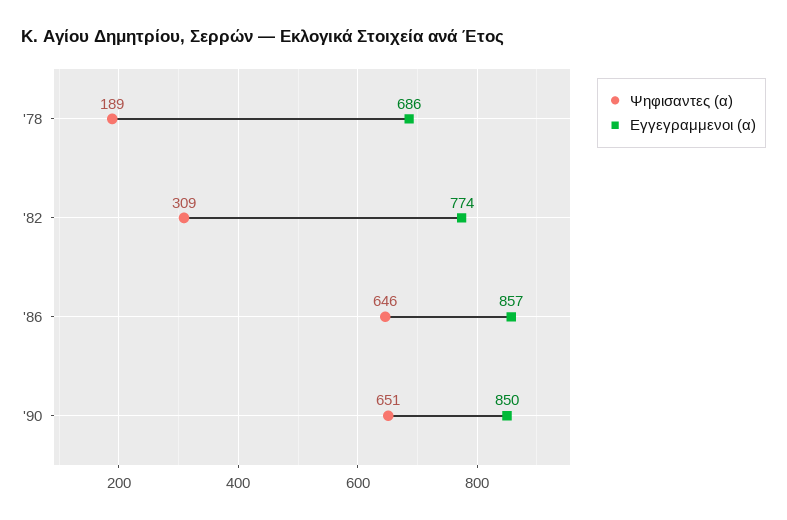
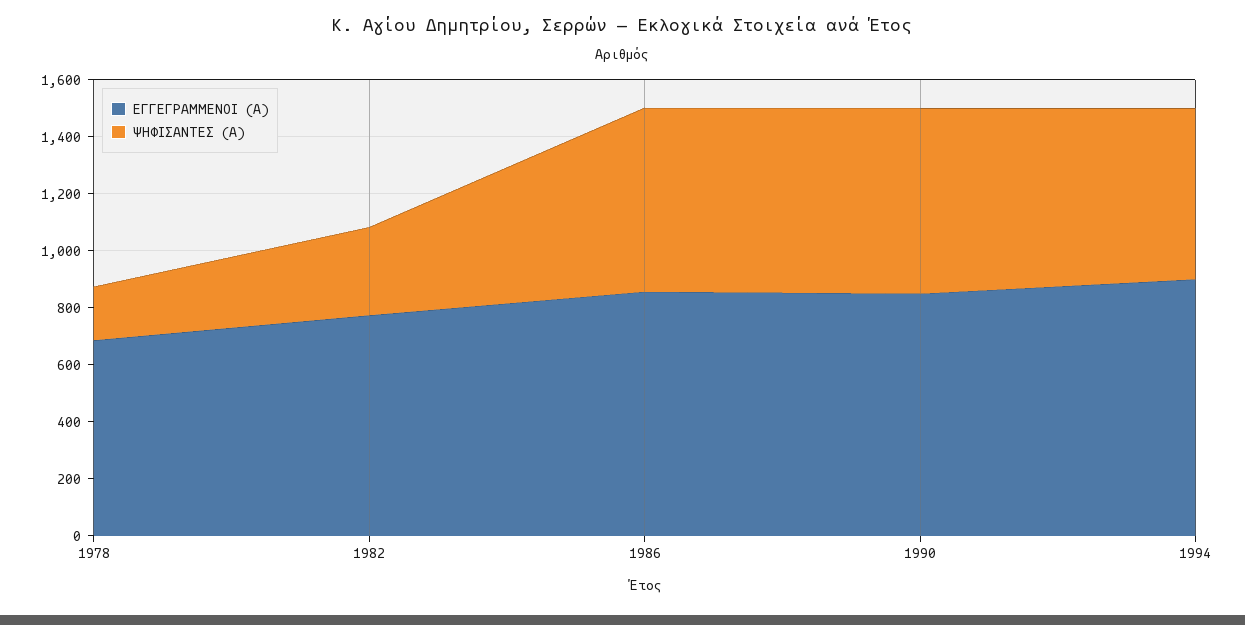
Εγγεγραμμενοι (α), 1994: none -> 900
Ψηφισαντες (α), 1994: none -> 600

